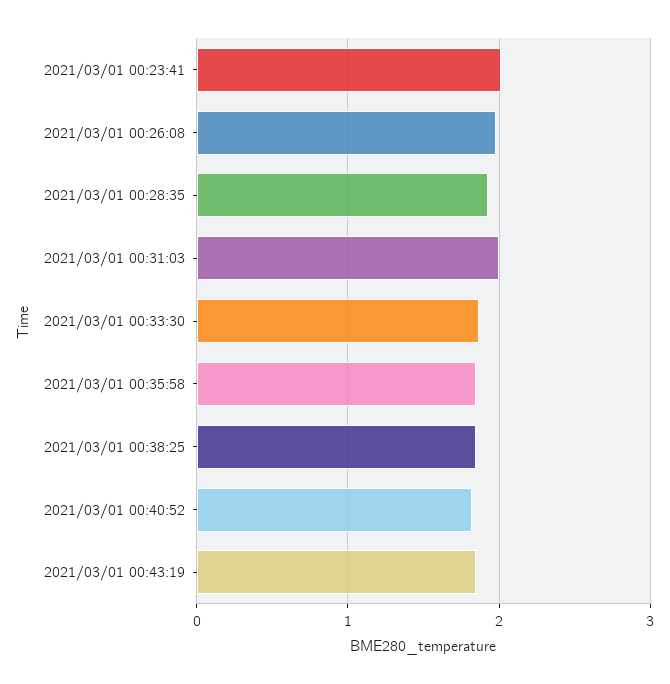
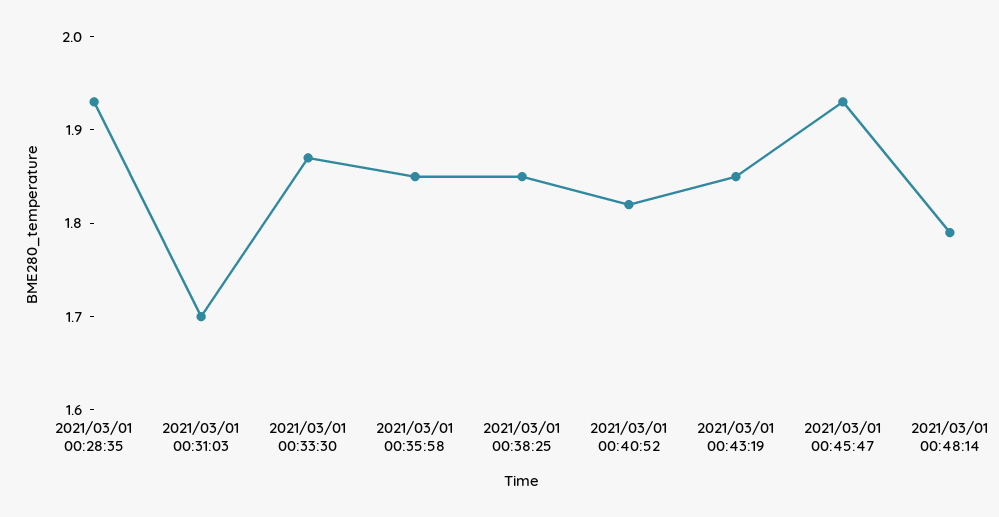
2021/03/01 00:23:41: 2 -> none
2021/03/01 00:26:08: 2 -> none
2021/03/01 00:31:03: 2 -> 1.7
2021/03/01 00:45:47: none -> 1.93
2021/03/01 00:48:14: none -> 1.79

